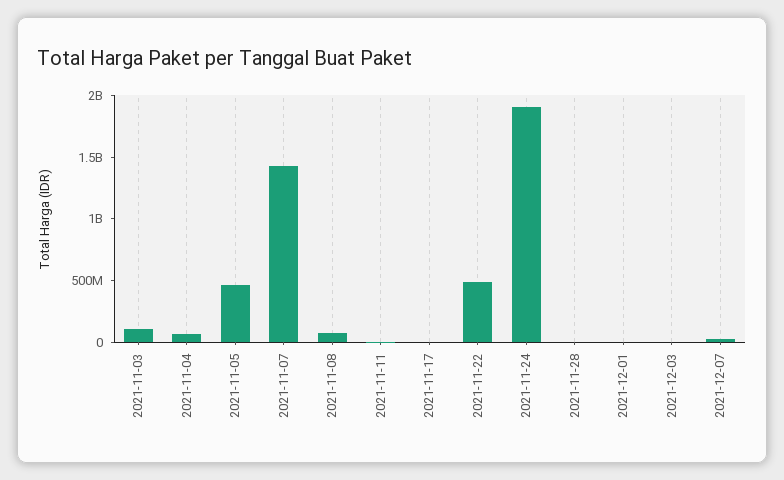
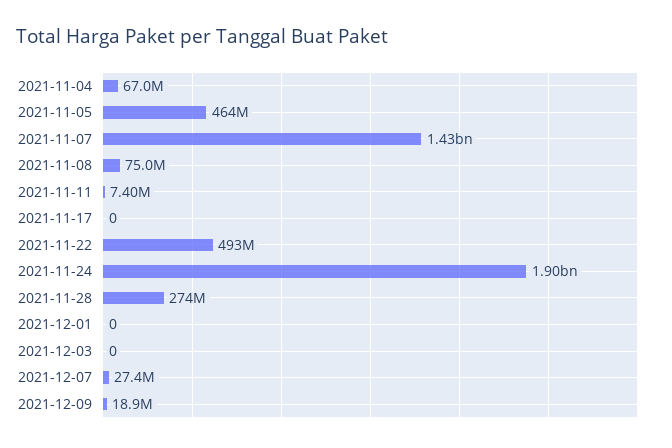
2021-11-03: 100000000 -> none
2021-11-28: 0 -> 274000000
2021-12-09: none -> 18900000

